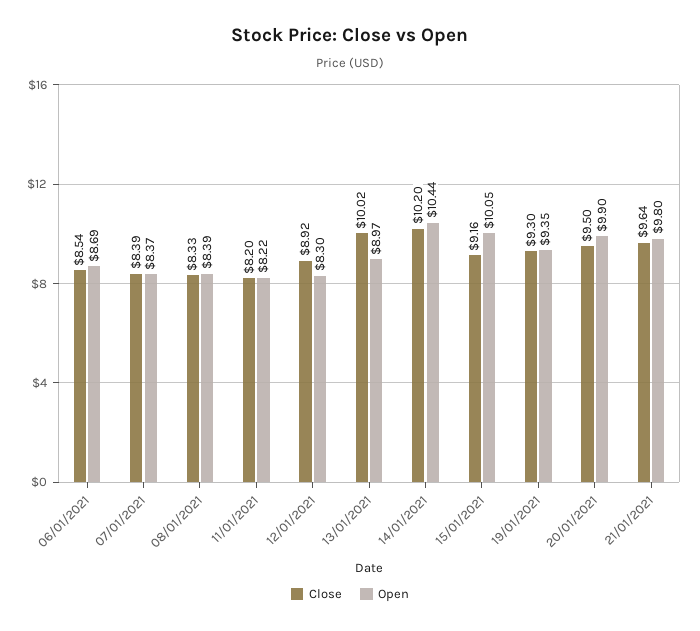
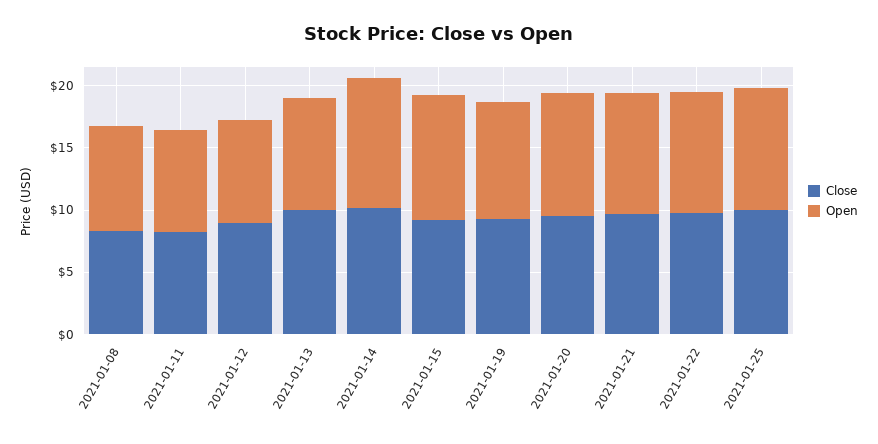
Close, 06/01/2021: 8.54 -> none
Open, 06/01/2021: 8.69 -> none
Close, 07/01/2021: 8.39 -> none
Open, 07/01/2021: 8.37 -> none
Close, 2021-01-22: none -> 10
Open, 2021-01-22: none -> 10
Close, 2021-01-25: none -> 10
Open, 2021-01-25: none -> 10

